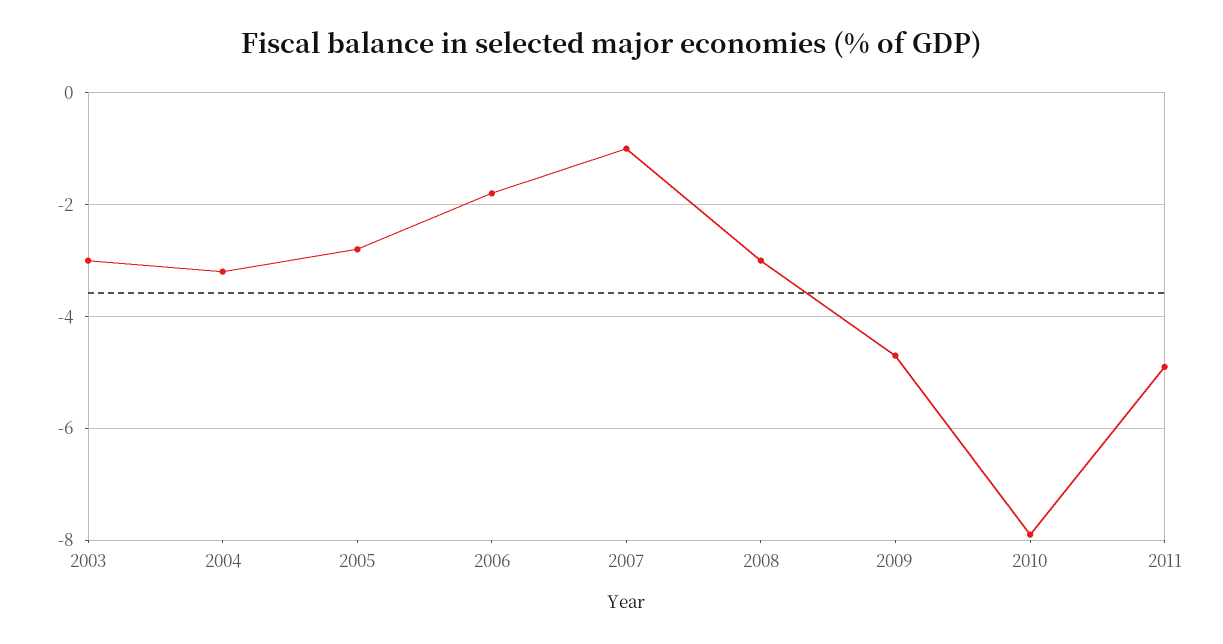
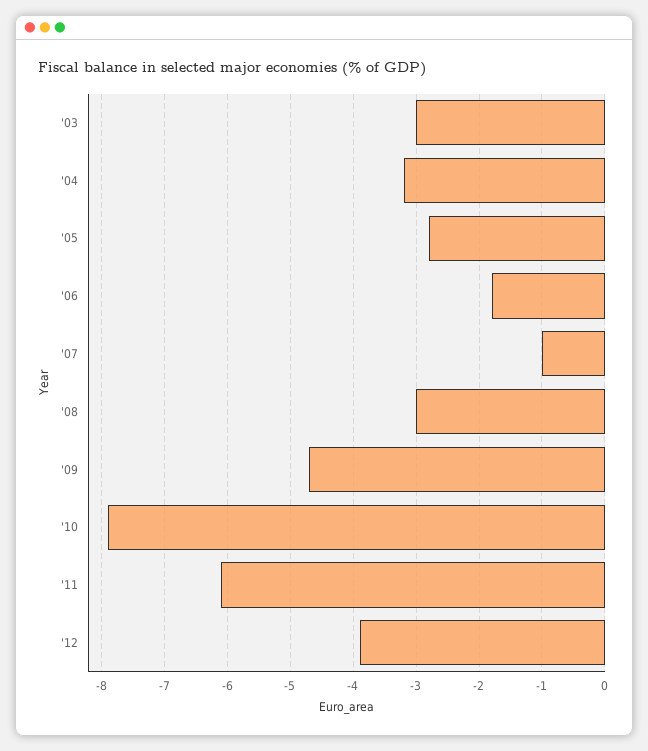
2011: -5 -> -6.1
'12: none -> -3.9

